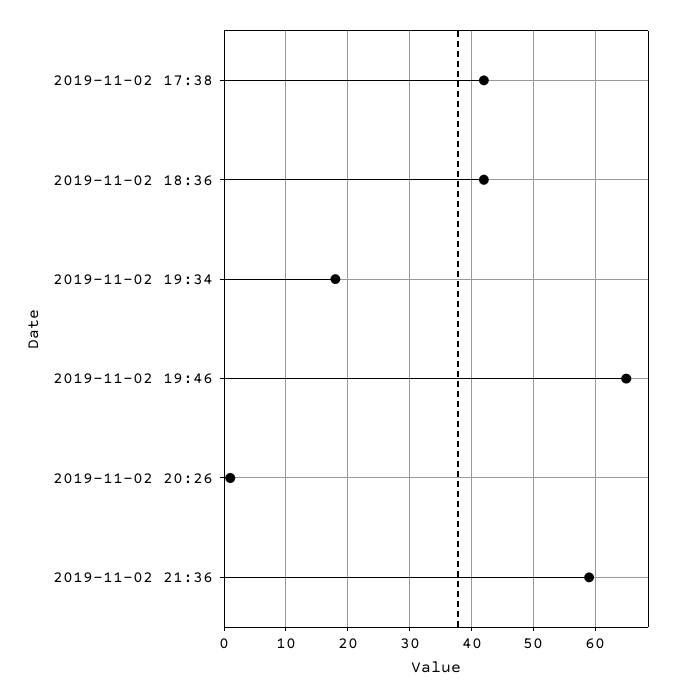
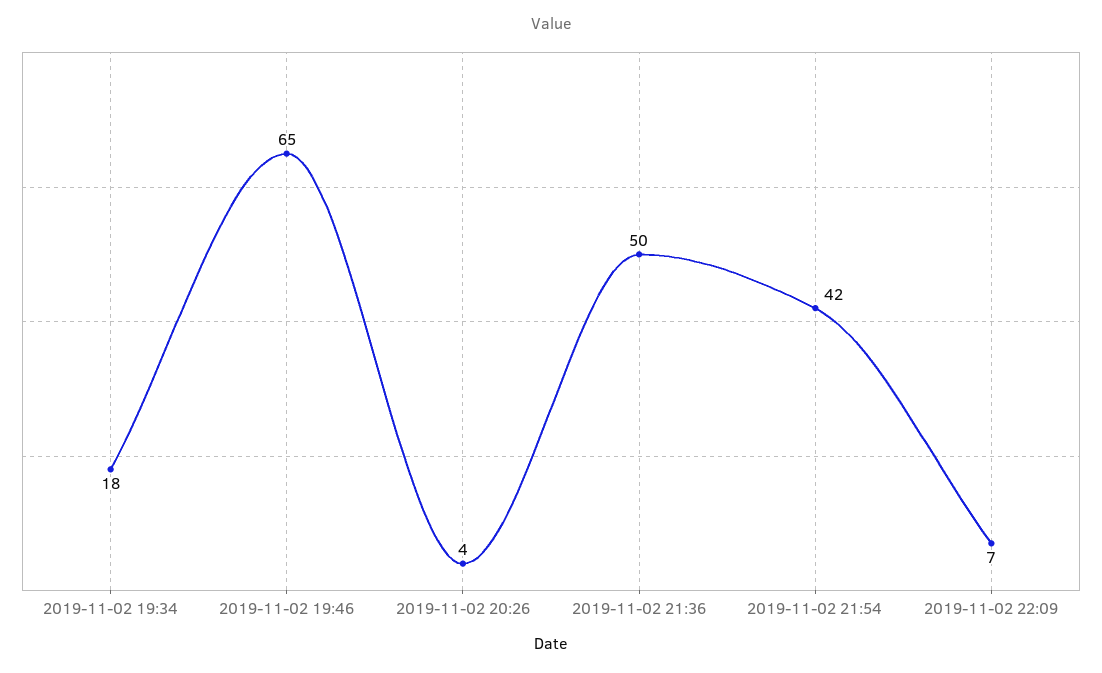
2019-11-02 17:38: 42 -> none
2019-11-02 18:36: 42 -> none
2019-11-02 20:26: 1 -> 4
2019-11-02 21:36: 59 -> 50
2019-11-02 21:54: none -> 42
2019-11-02 22:09: none -> 7

